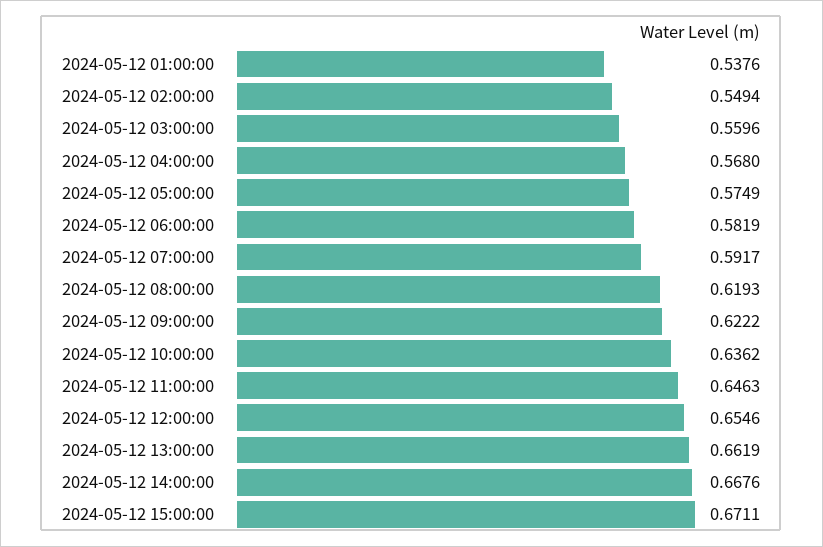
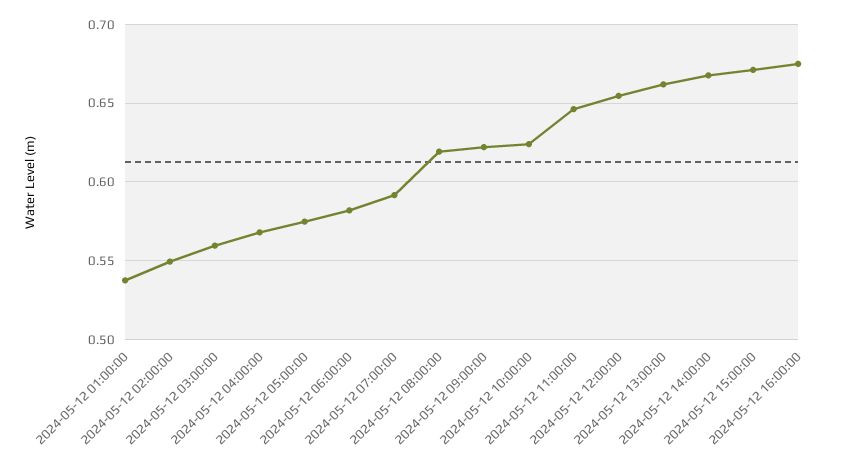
2024-05-12 10:00:00: 0.6362 -> 0.625
2024-05-12 16:00:00: none -> 0.675

